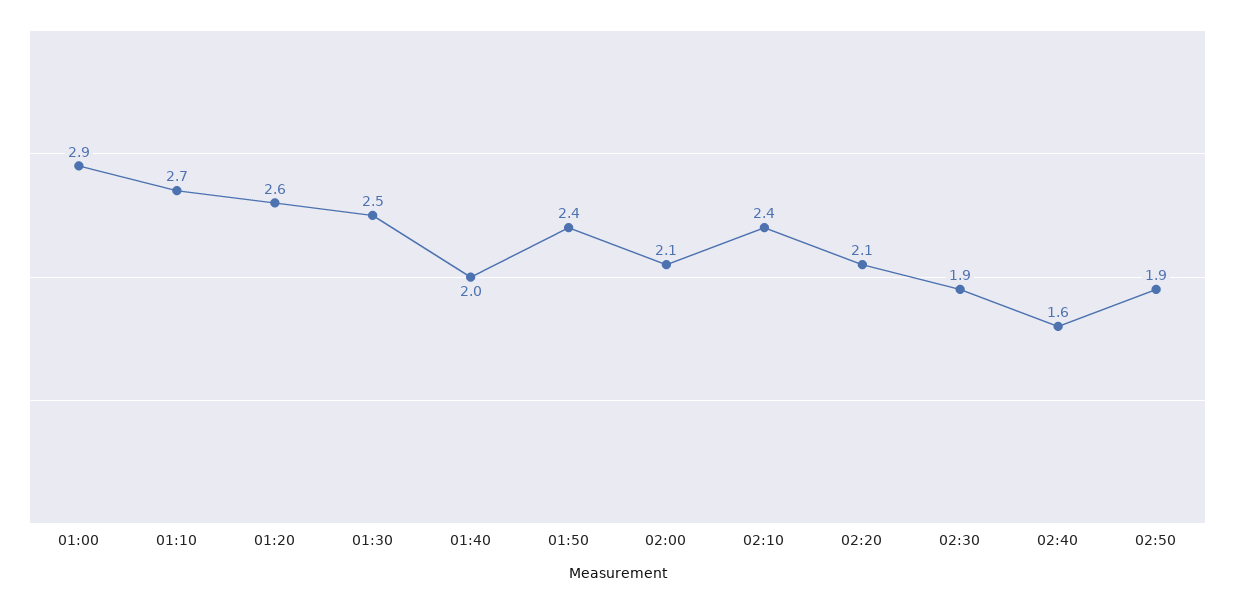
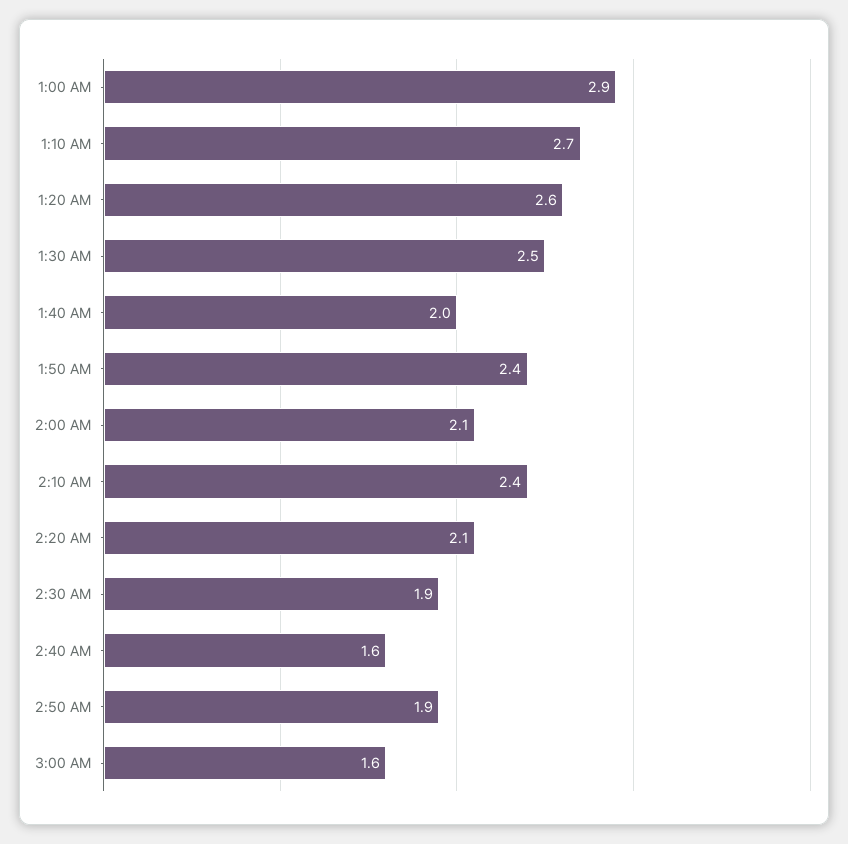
3:00 AM: none -> 1.6

